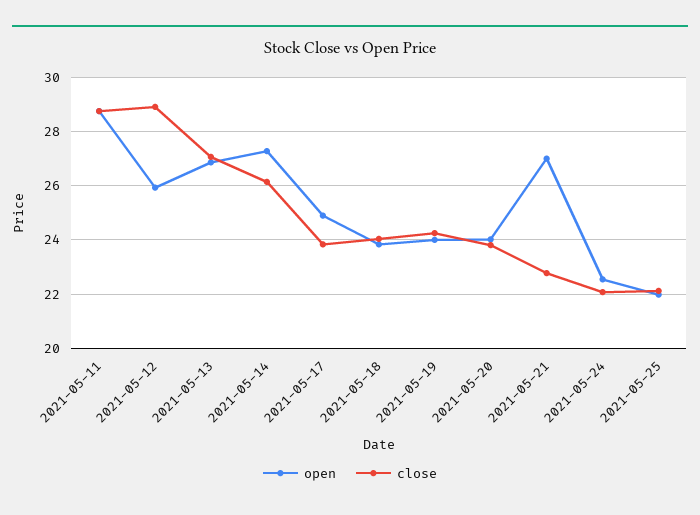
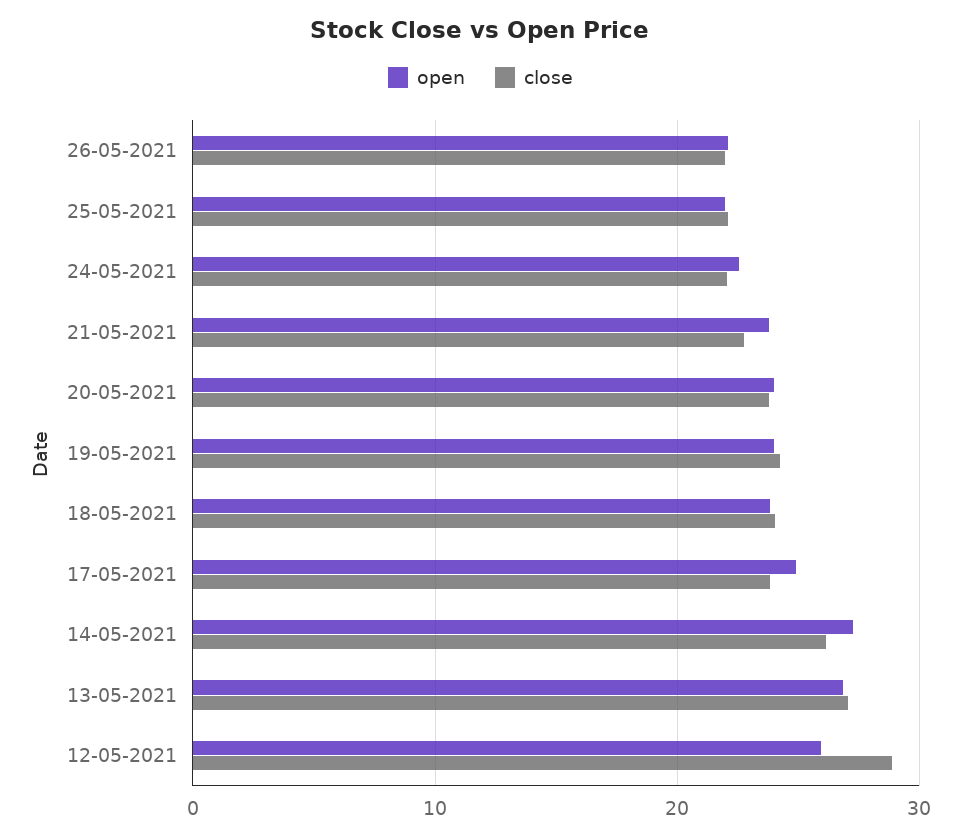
open, 2021-05-11: 28.75 -> none
close, 2021-05-11: 28.75 -> none
open, 2021-05-21: 27 -> 24
open, 26-05-2021: none -> 22
close, 26-05-2021: none -> 22

